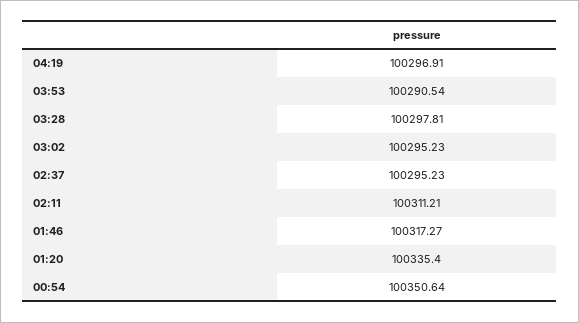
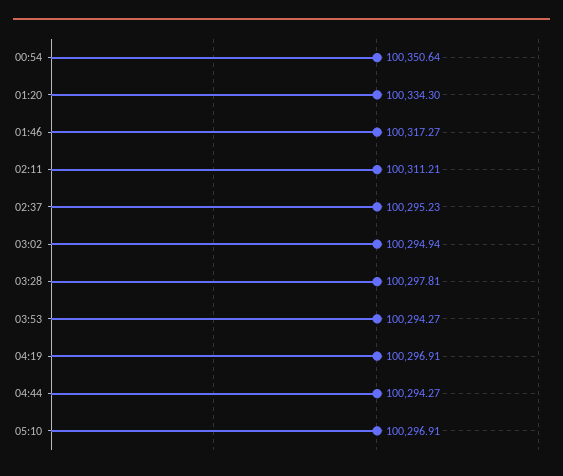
03:53: 100290.54 -> 100294.27
03:02: 100295.23 -> 100294.94
01:20: 100335.4 -> 100334.3
04:44: none -> 100294.27
05:10: none -> 100296.91

